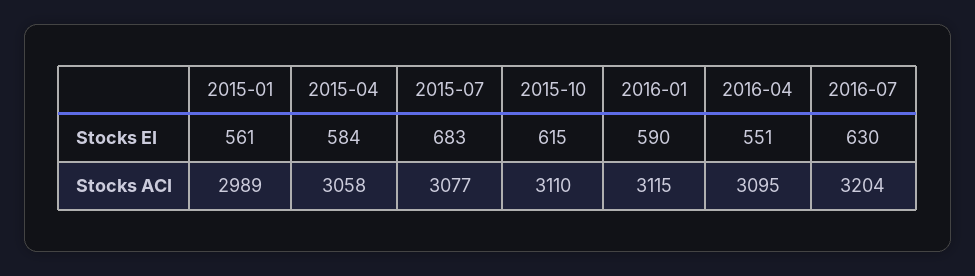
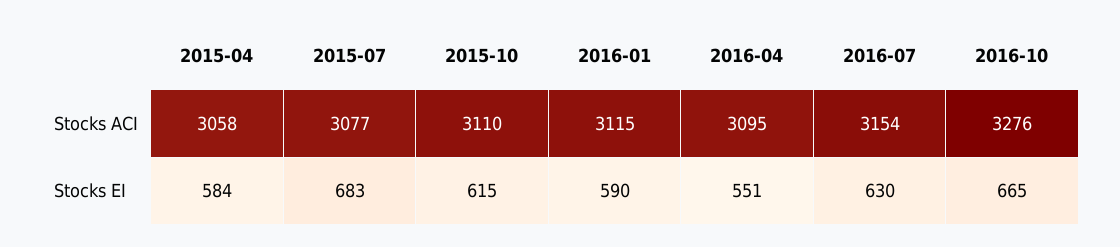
2015-01, Stocks EI: 561 -> none
2015-01, Stocks ACI: 2989 -> none
2016-07, Stocks ACI: 3204 -> 3154
2016-10, Stocks ACI: none -> 3276
2016-10, Stocks EI: none -> 665

